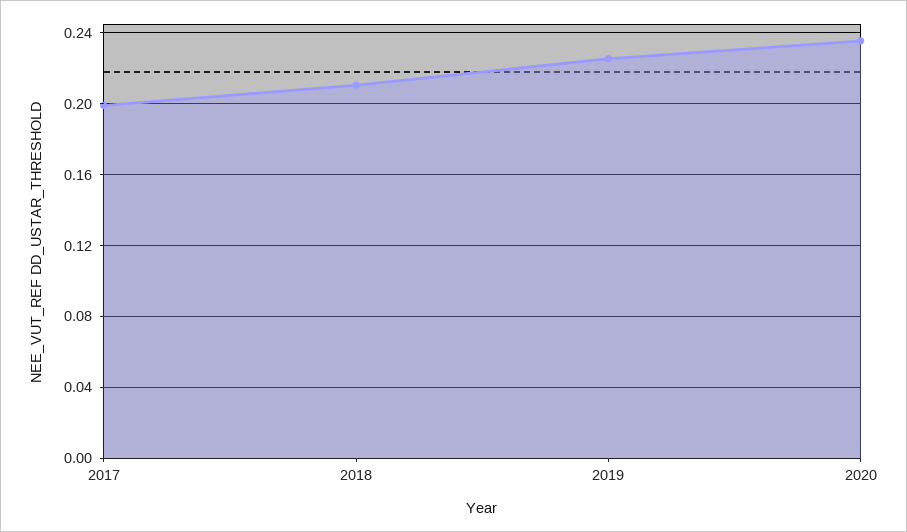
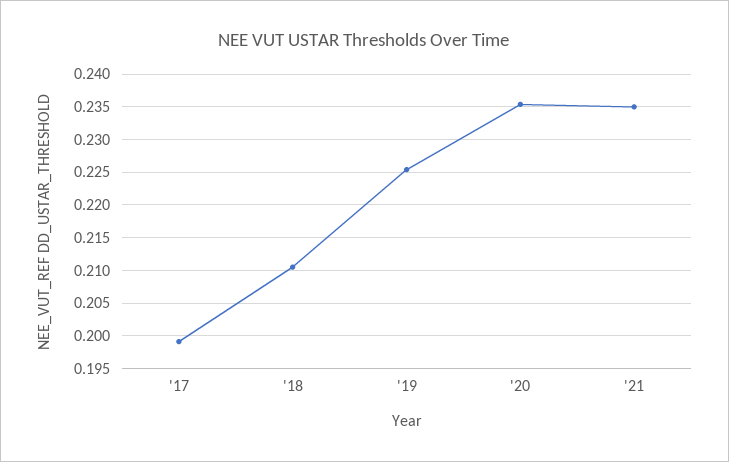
'21: none -> 0.235

